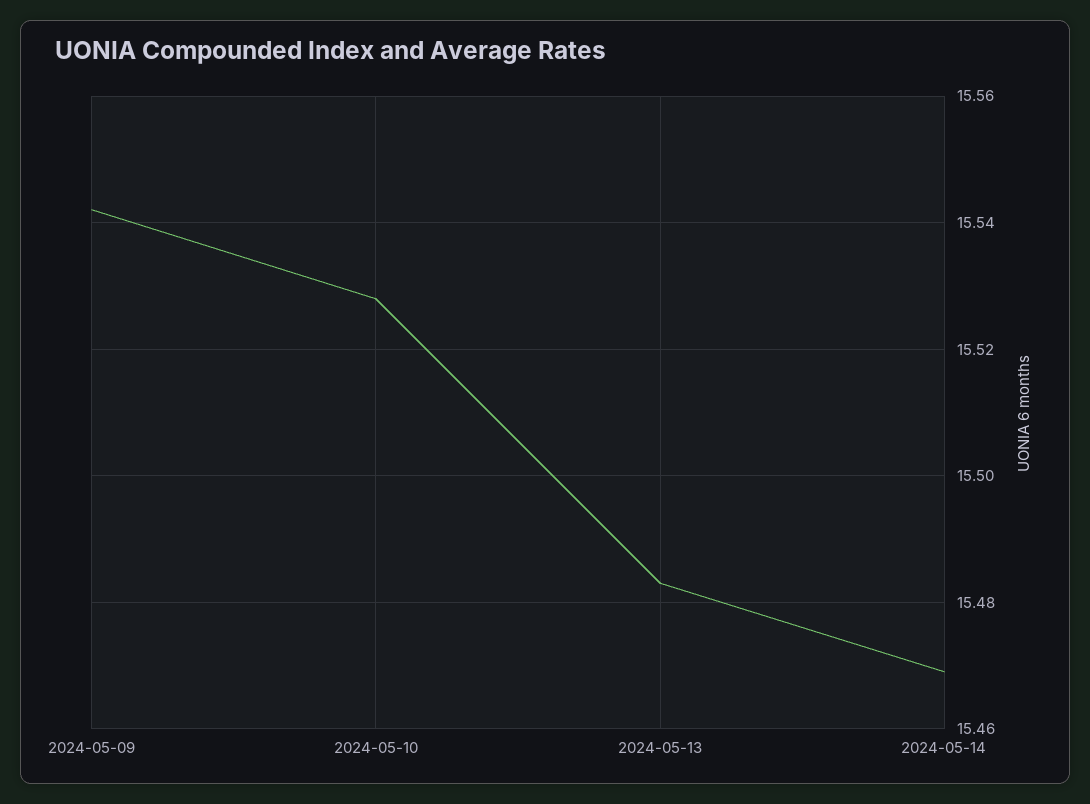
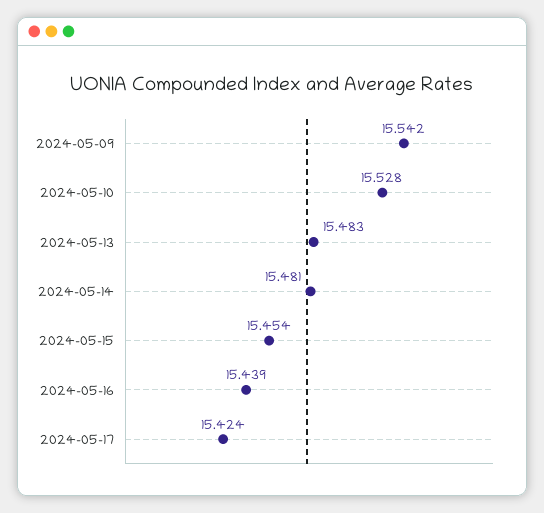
2024-05-14: 15.47 -> 15.481
2024-05-15: none -> 15.454
2024-05-16: none -> 15.439
2024-05-17: none -> 15.424

